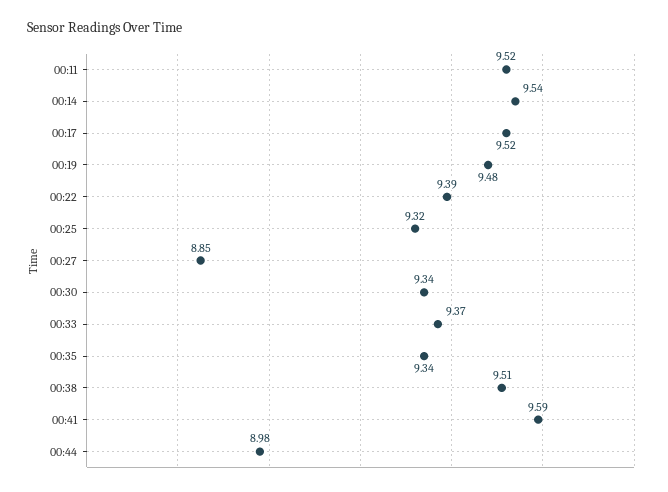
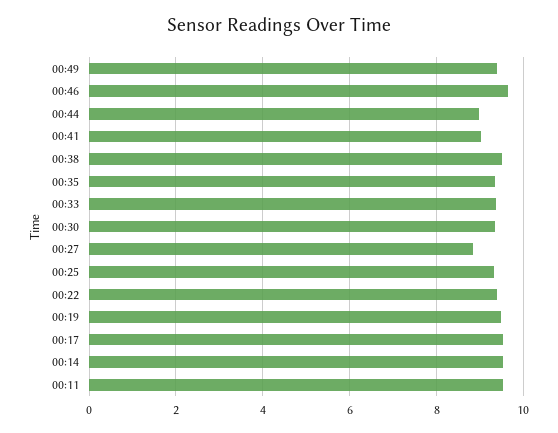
00:41: 9.59 -> 9
00:49: none -> 9.4
00:46: none -> 9.6

